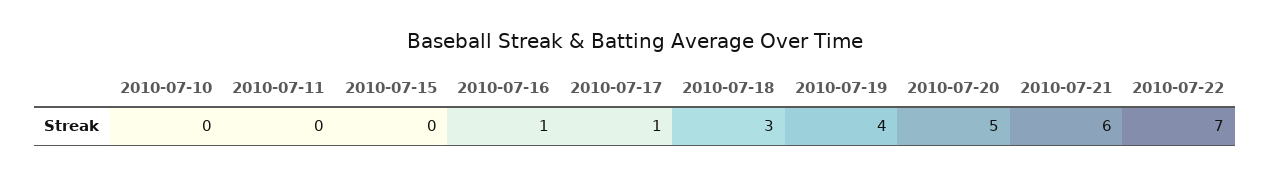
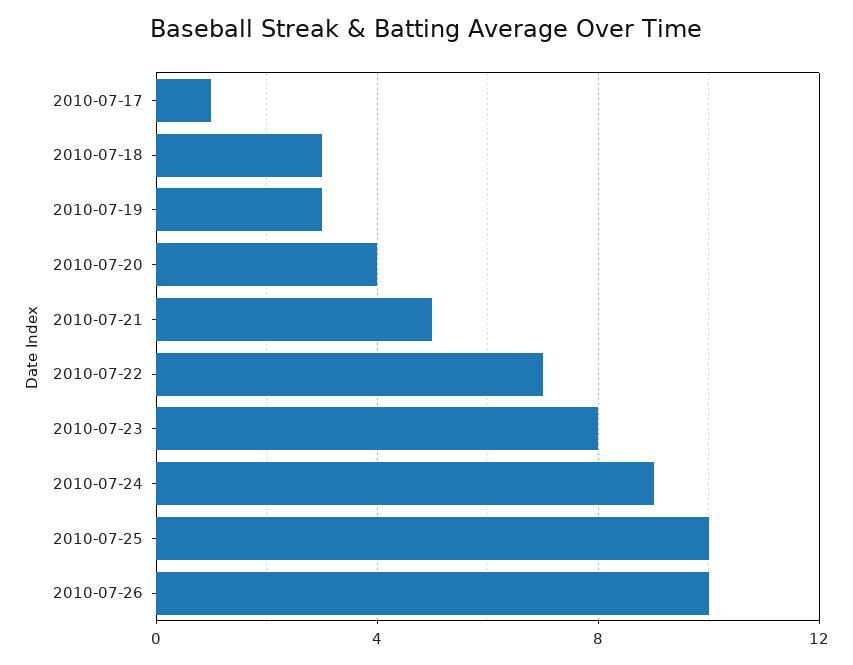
2010-07-10: 0 -> none
2010-07-11: 0 -> none
2010-07-15: 0 -> none
2010-07-16: 1 -> none
2010-07-19: 4 -> 3
2010-07-20: 5 -> 4
2010-07-21: 6 -> 5
2010-07-23: none -> 8
2010-07-24: none -> 9
2010-07-25: none -> 10
2010-07-26: none -> 10

